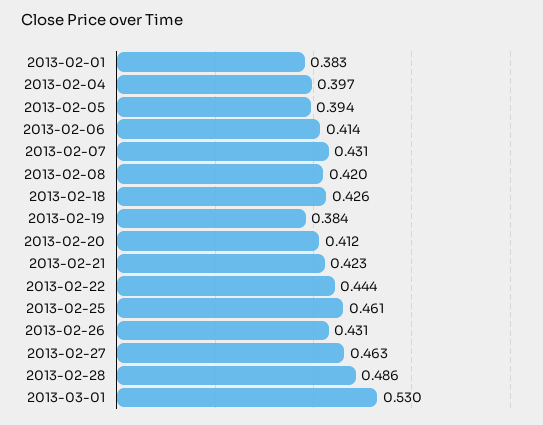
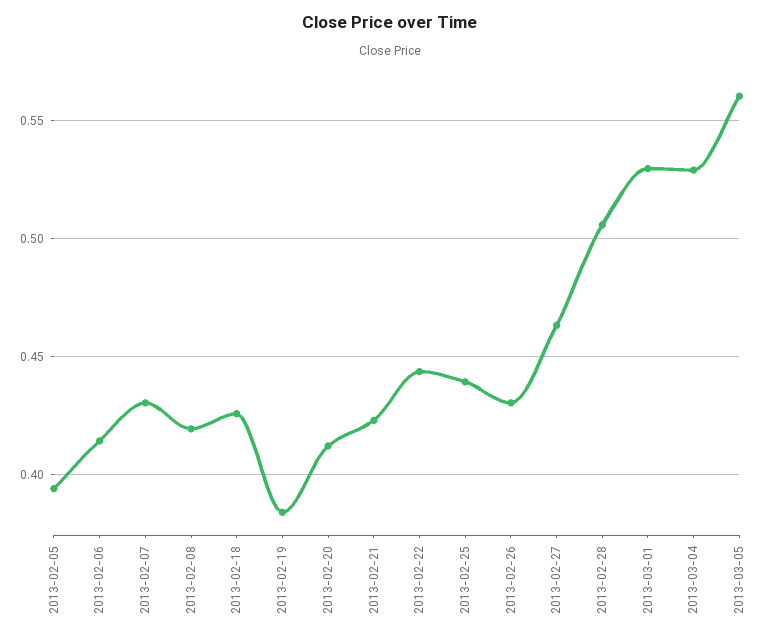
2013-02-01: 0.383 -> none
2013-02-04: 0.397 -> none
2013-02-25: 0.461 -> 0.44
2013-02-28: 0.486 -> 0.505
2013-03-04: none -> 0.53
2013-03-05: none -> 0.56

